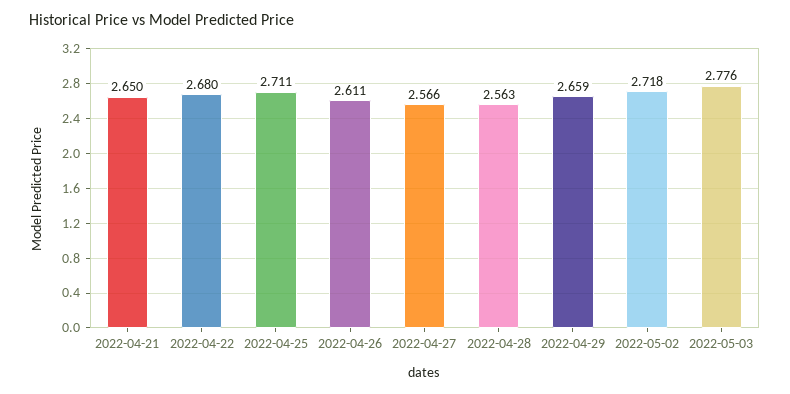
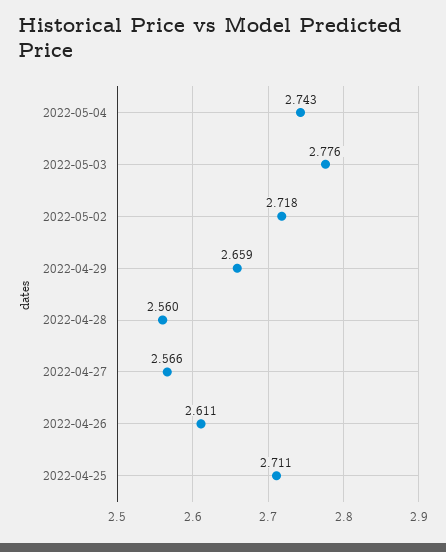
2022-04-21: 2.65 -> none
2022-04-22: 2.68 -> none
2022-04-28: 2.563 -> 2.56
2022-05-04: none -> 2.743

